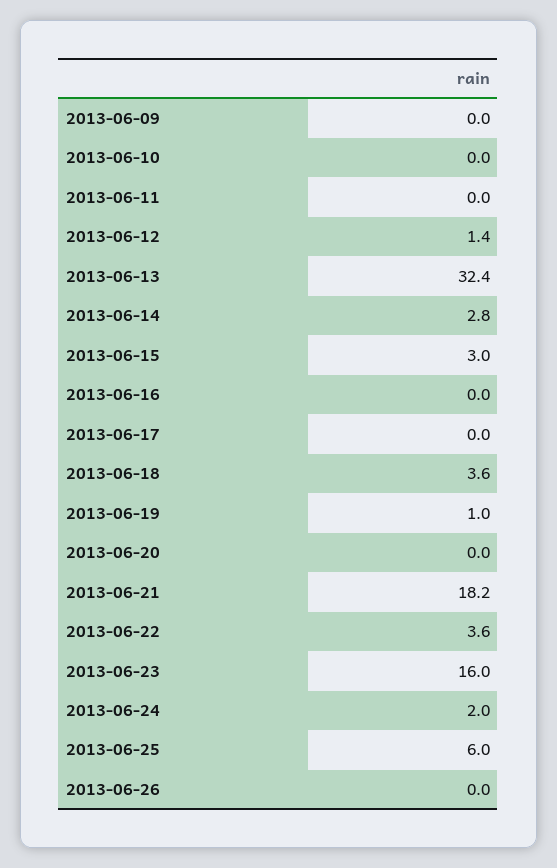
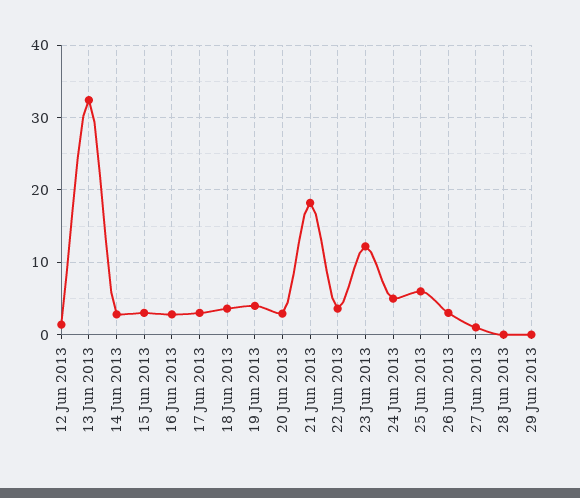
2013-06-09: 0 -> none
2013-06-10: 0 -> none
2013-06-11: 0 -> none
2013-06-16: 0 -> 3
2013-06-17: 0 -> 3
2013-06-19: 1 -> 4
2013-06-20: 0 -> 3
2013-06-23: 16 -> 12
2013-06-24: 2 -> 5
2013-06-26: 0 -> 3
27 Jun 2013: none -> 1
28 Jun 2013: none -> 0
29 Jun 2013: none -> 0

